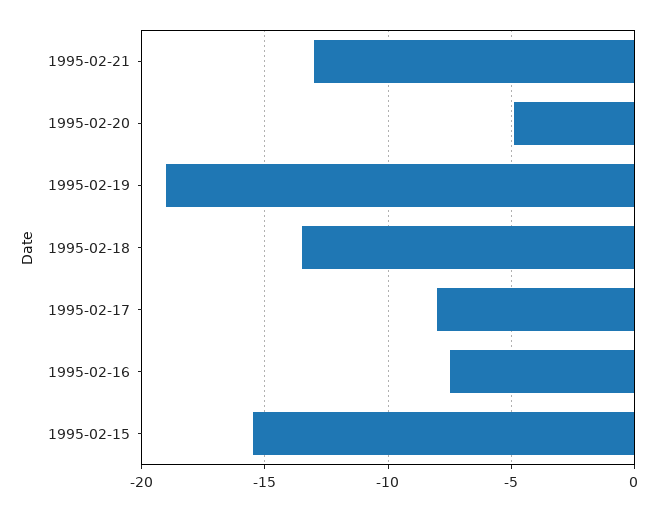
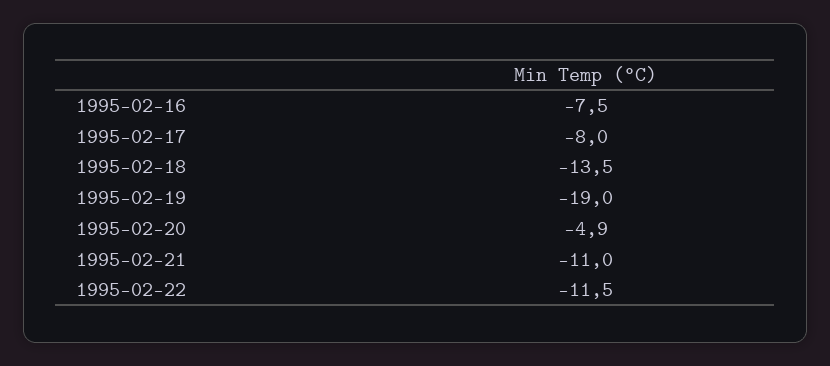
1995-02-21: -13 -> -11
1995-02-15: -15.5 -> none
1995-02-22: none -> -11.5

